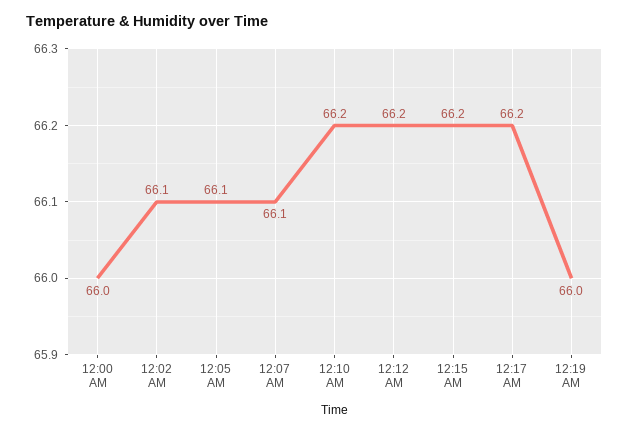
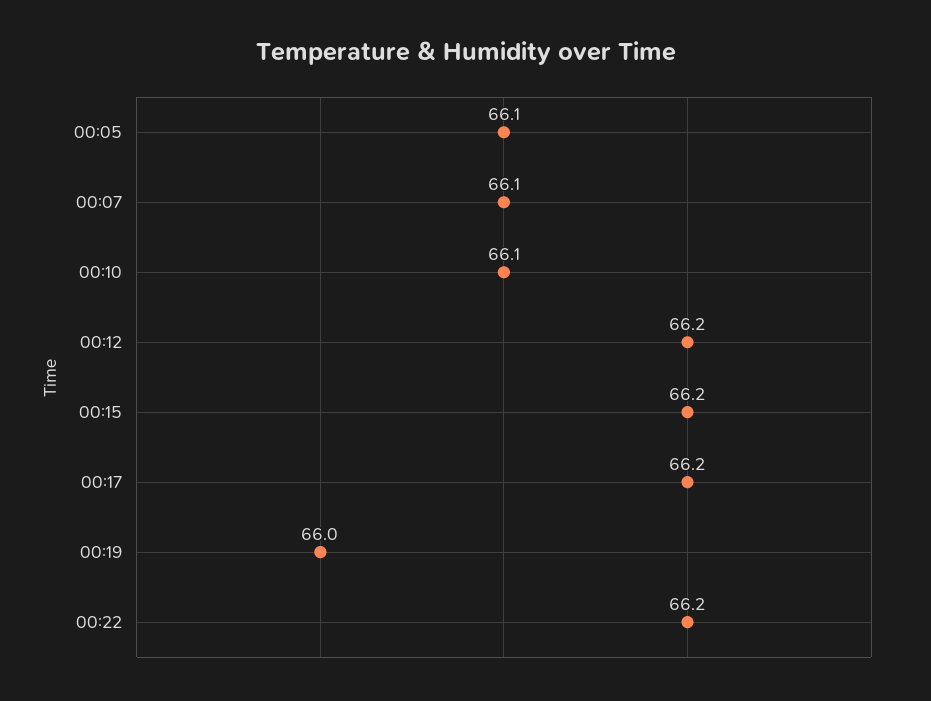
12:00 AM: 66 -> none
12:02 AM: 66.1 -> none
12:10 AM: 66.2 -> 66.1
00:22: none -> 66.2

